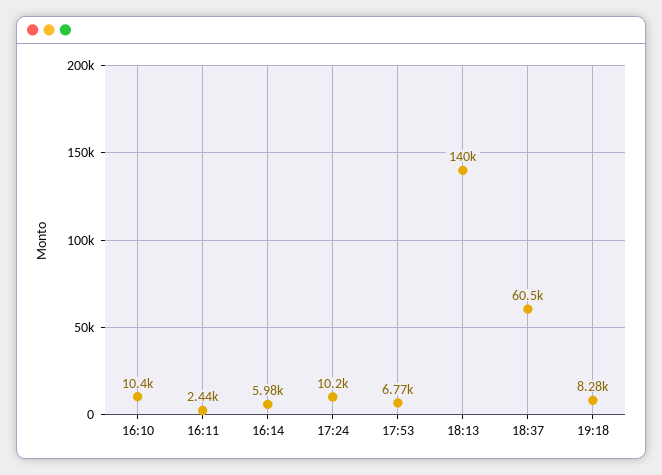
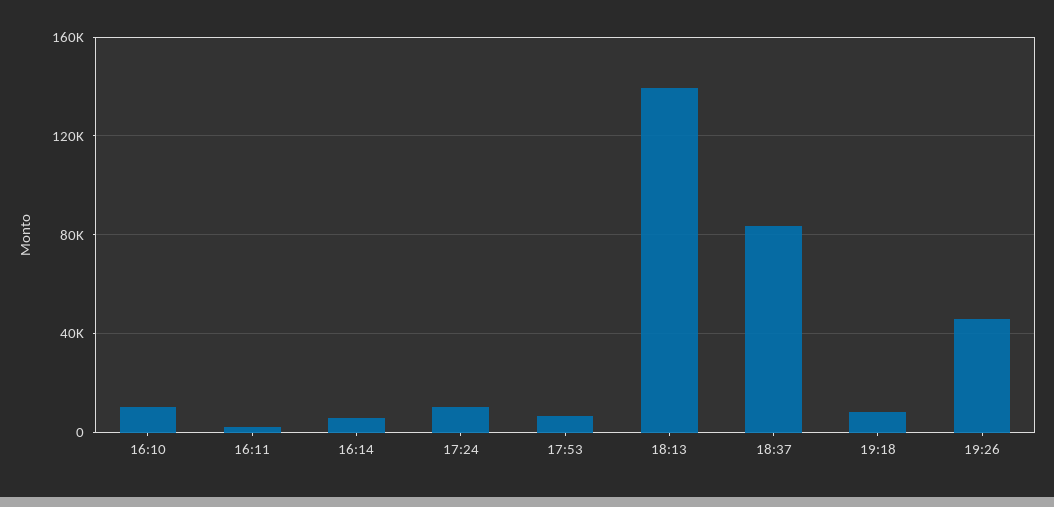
18:37: 60500 -> 85000
19:26: none -> 45000

